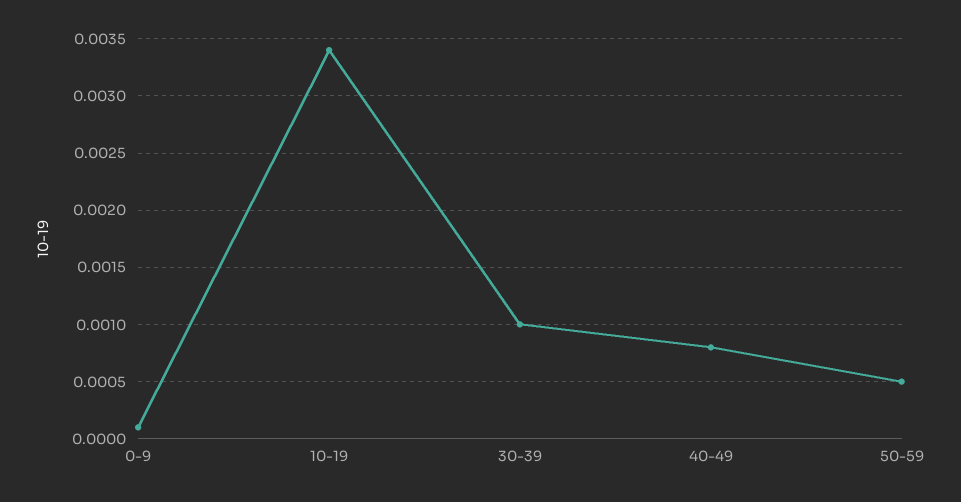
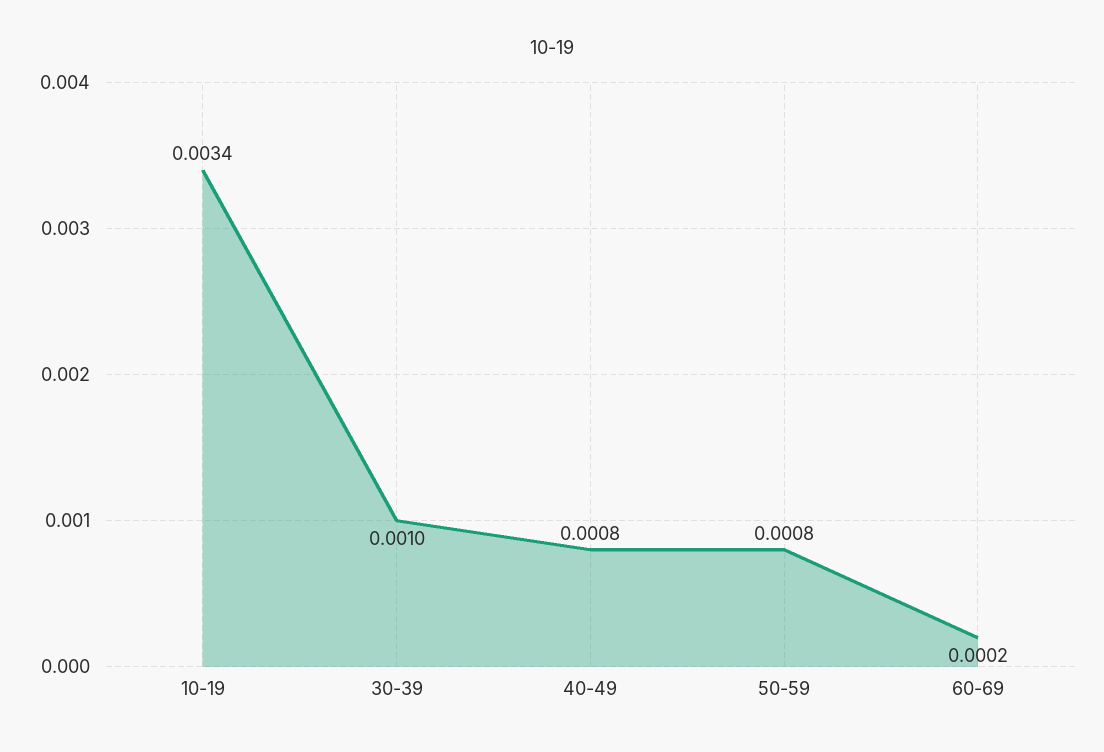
0-9: 0.0001 -> none
50-59: 0.0005 -> 0.0008
60-69: none -> 0.0002

